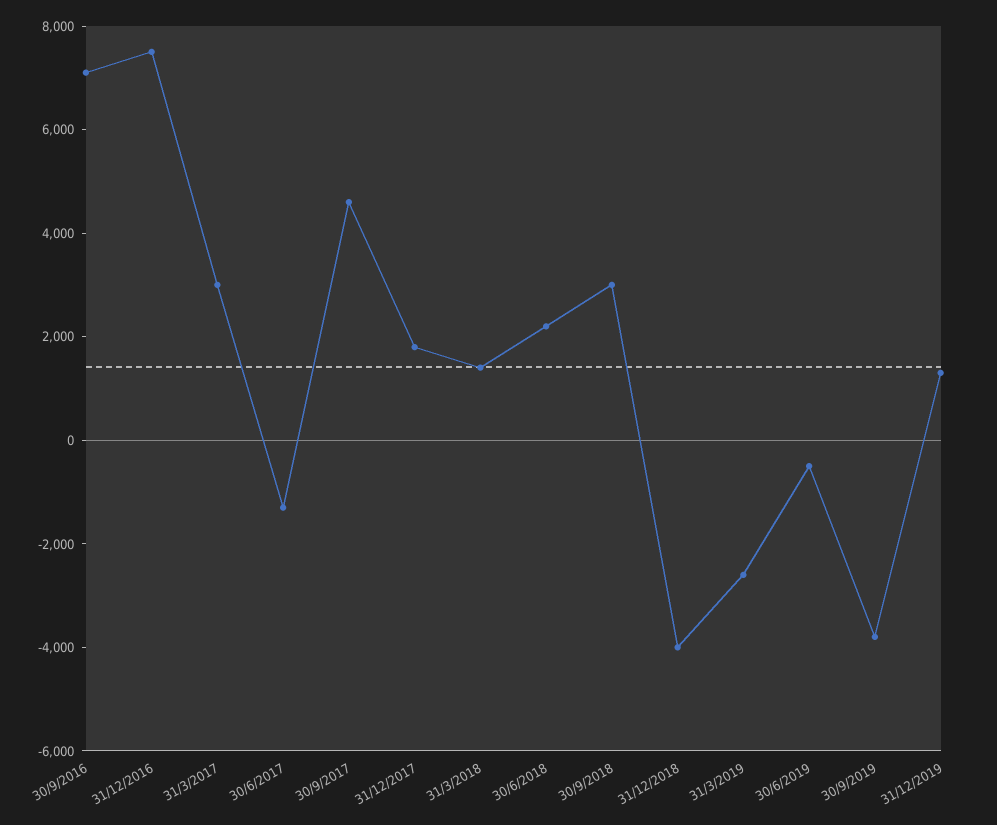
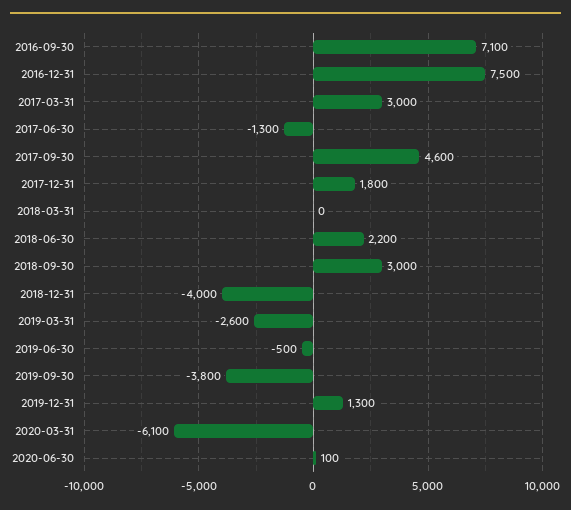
31/3/2018: 1500 -> 0
2020-03-31: none -> -6100
2020-06-30: none -> 100

